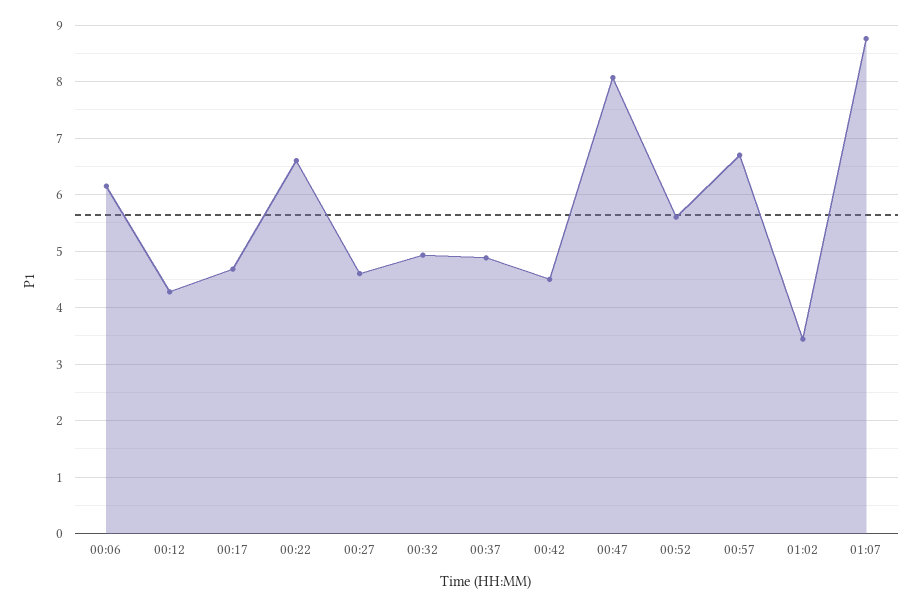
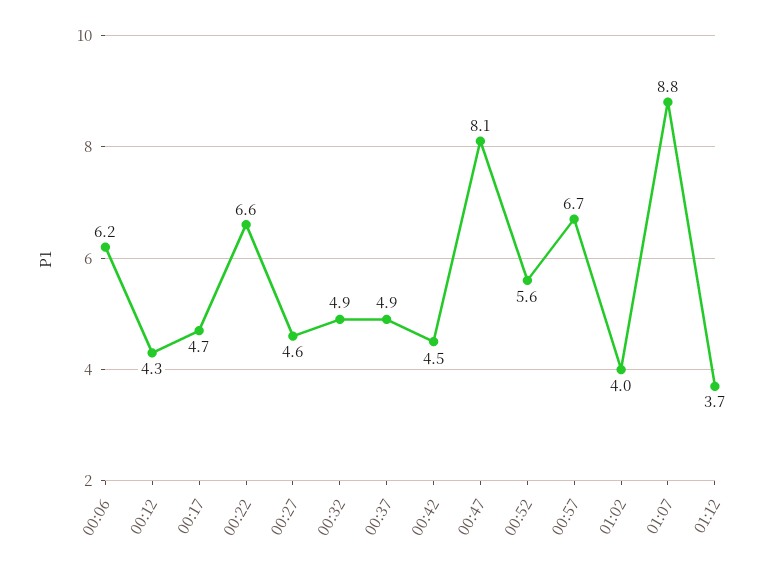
01:02: 3.4 -> 4
01:12: none -> 3.7

